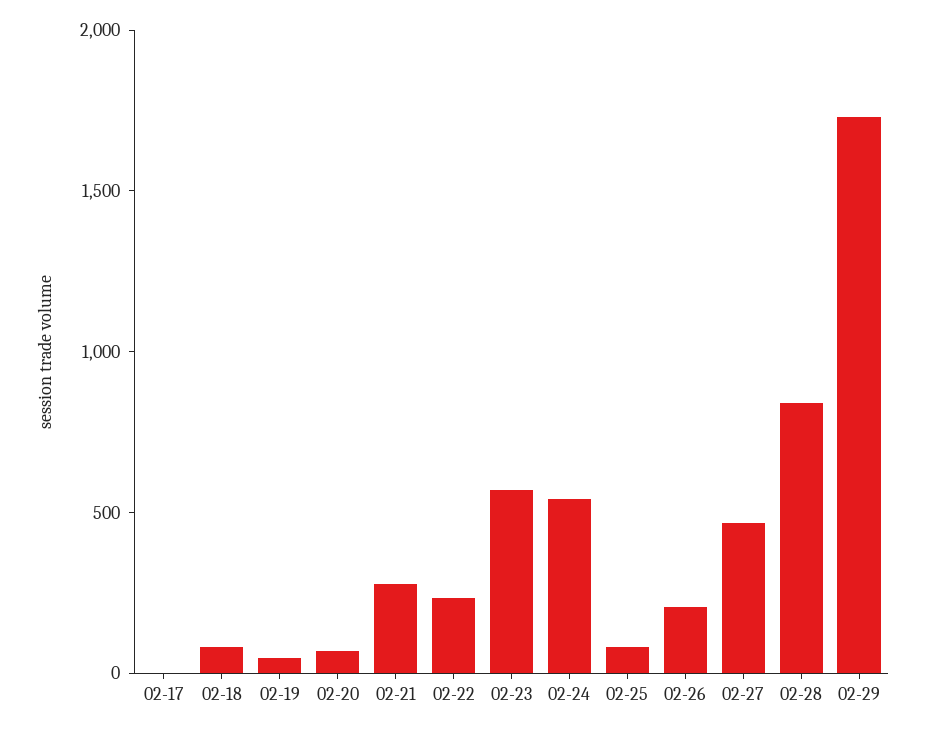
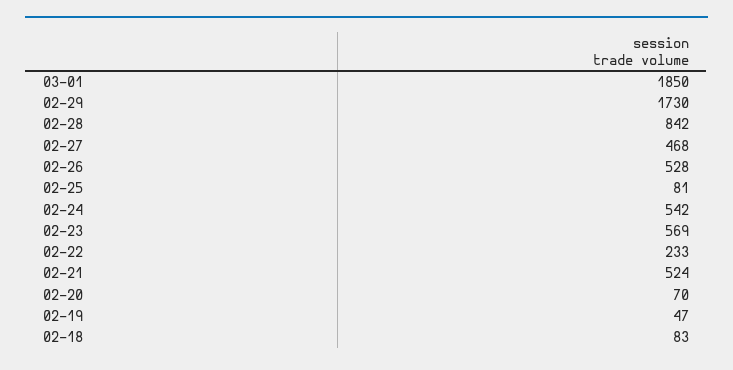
02-17: 0 -> none
02-21: 300 -> 524
02-26: 200 -> 528
03-01: none -> 1850

